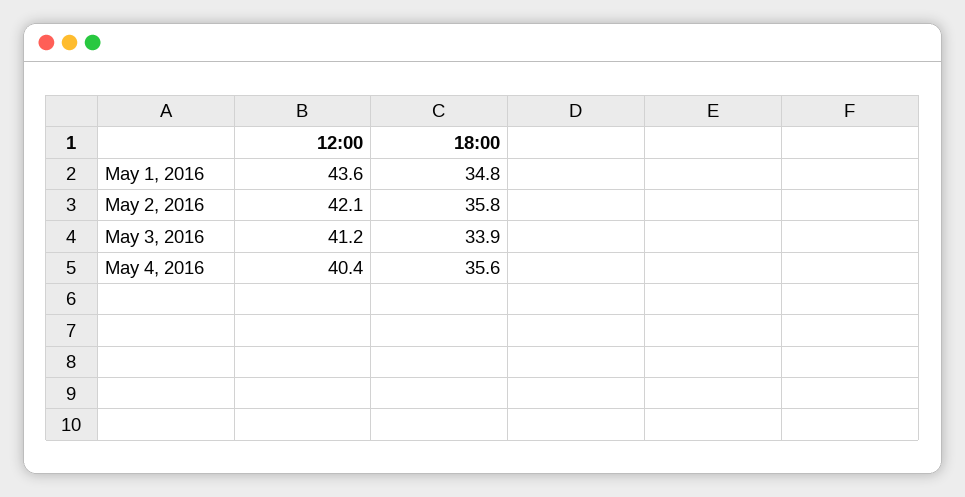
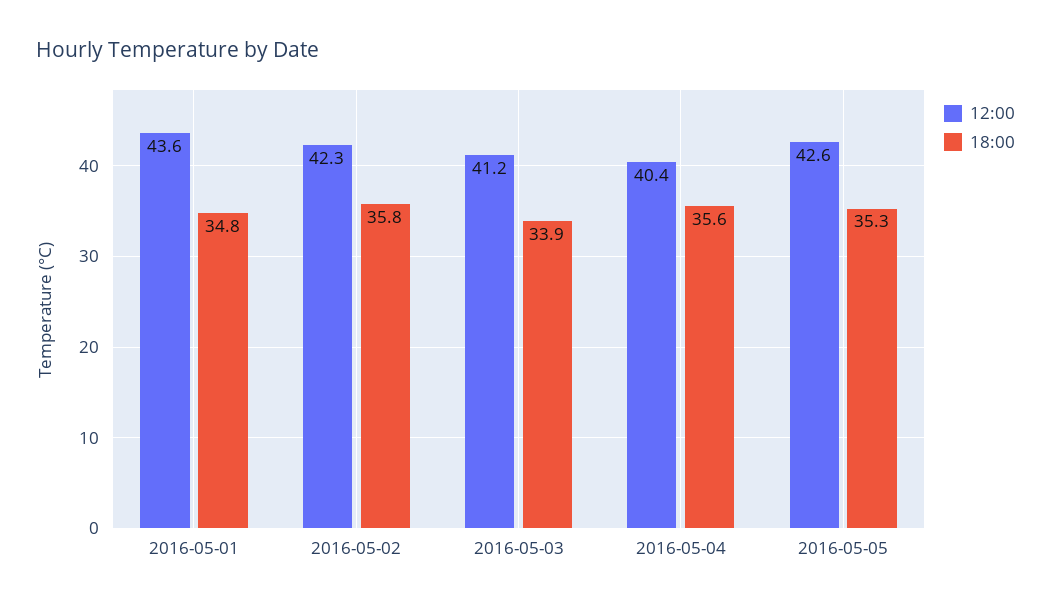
12:00, May 2, 2016: 42.1 -> 42.3
12:00, 2016-05-05: none -> 42.6
18:00, 2016-05-05: none -> 35.3

